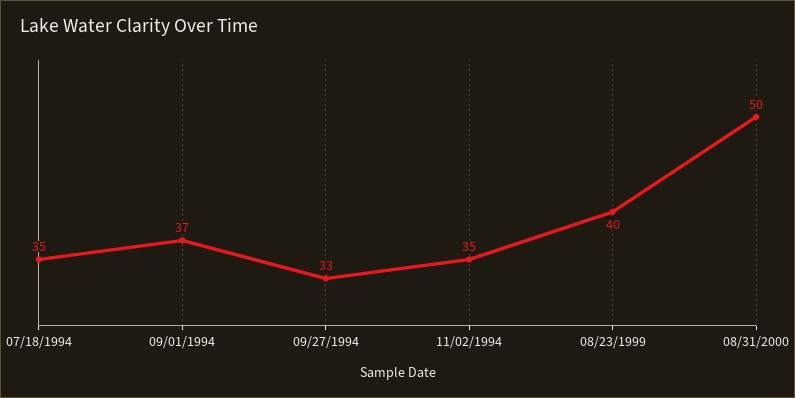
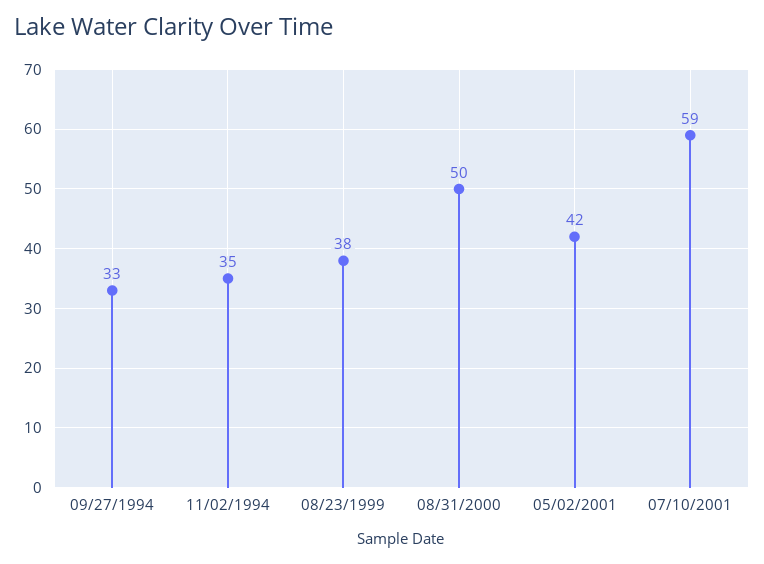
07/18/1994: 35 -> none
09/01/1994: 37 -> none
08/23/1999: 40 -> 38
05/02/2001: none -> 42
07/10/2001: none -> 59

